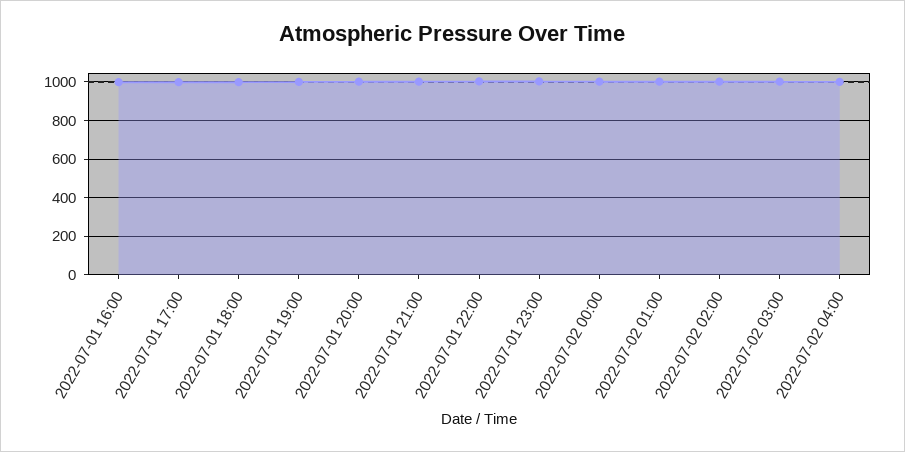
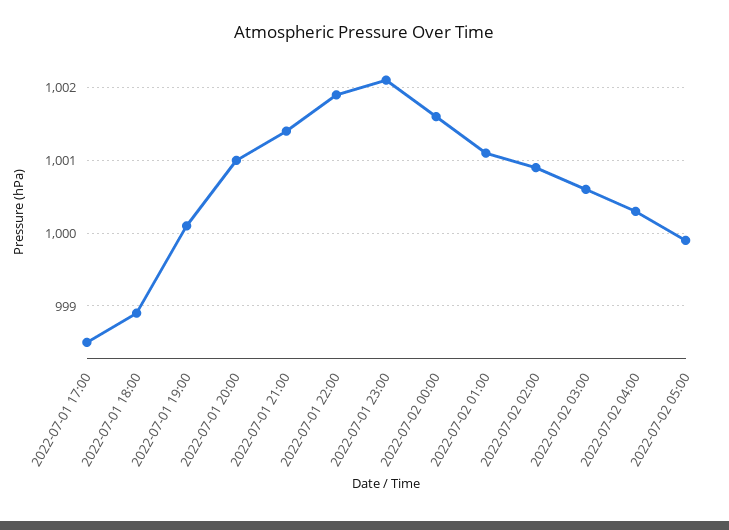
2022-07-01 16:00: 1000 -> none
2022-07-02 05:00: none -> 999.9

